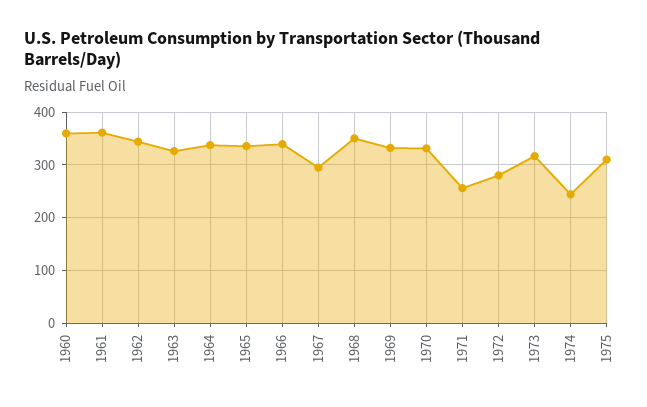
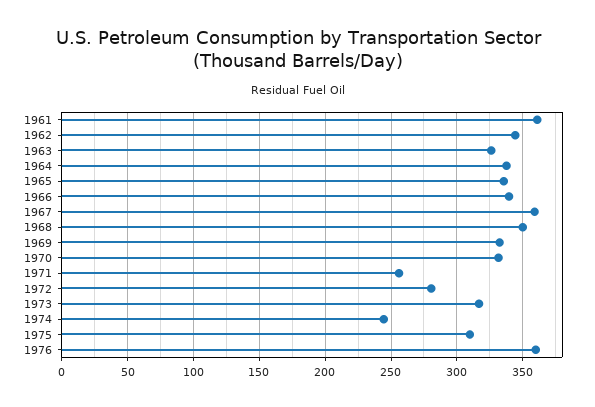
1960: 360 -> none
1967: 300 -> 360
1976: none -> 360

